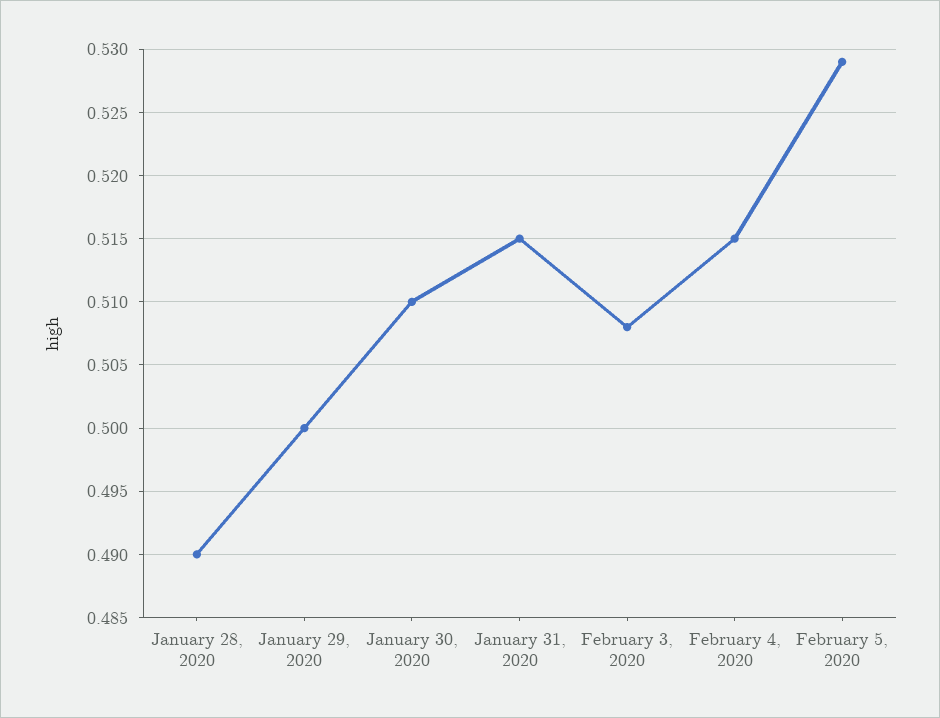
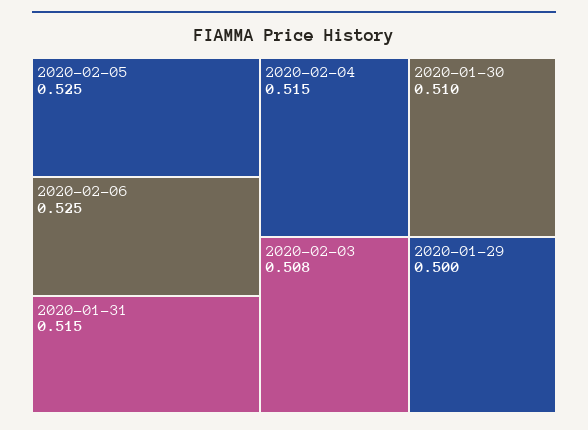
January 28, 2020: 0.49 -> none
February 5, 2020: 0.529 -> 0.525
2020-02-06: none -> 0.525

